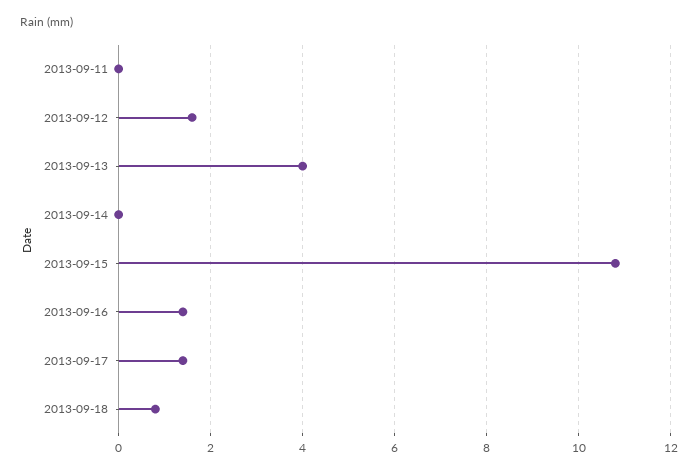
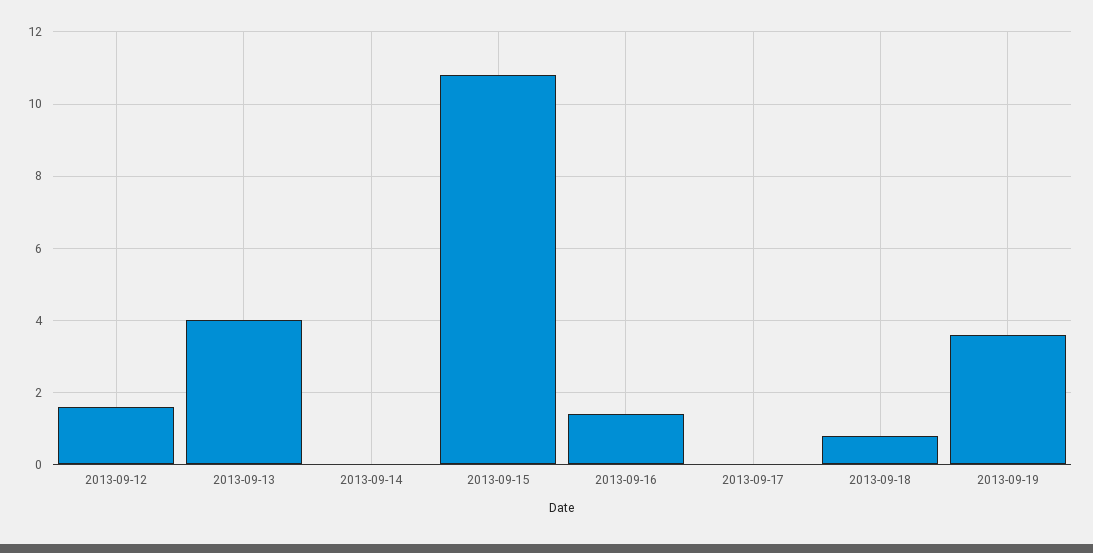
2013-09-11: 0 -> none
2013-09-17: 1.5 -> 0
2013-09-19: none -> 3.5

